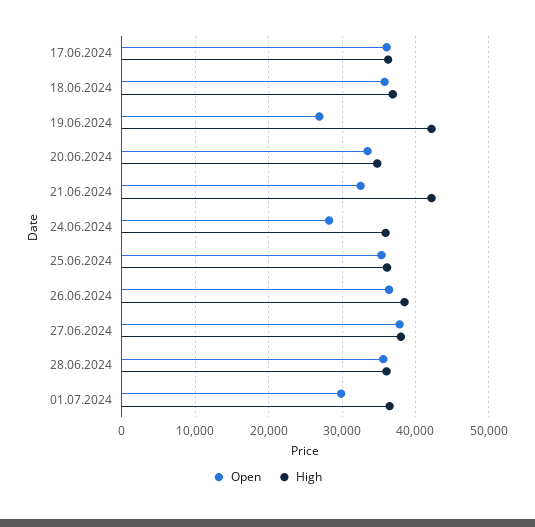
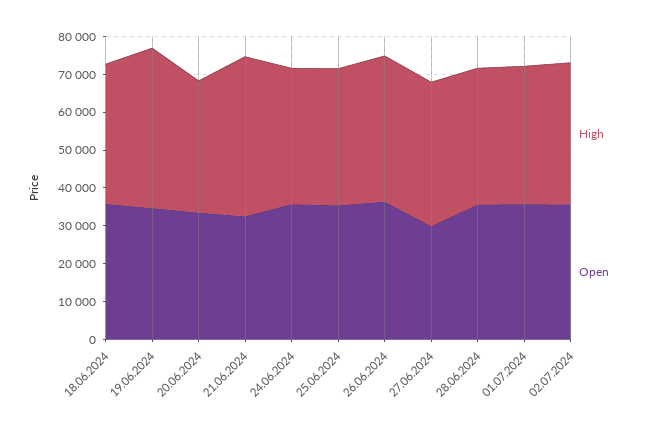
Open, 17.06.2024: 36000 -> none
High, 17.06.2024: 36000 -> none
Open, 19.06.2024: 27000 -> 35000
Open, 24.06.2024: 28000 -> 35000
Open, 27.06.2024: 38000 -> 30000
Open, 01.07.2024: 30000 -> 35000
High, 02.07.2024: none -> 37500
Open, 02.07.2024: none -> 35000

